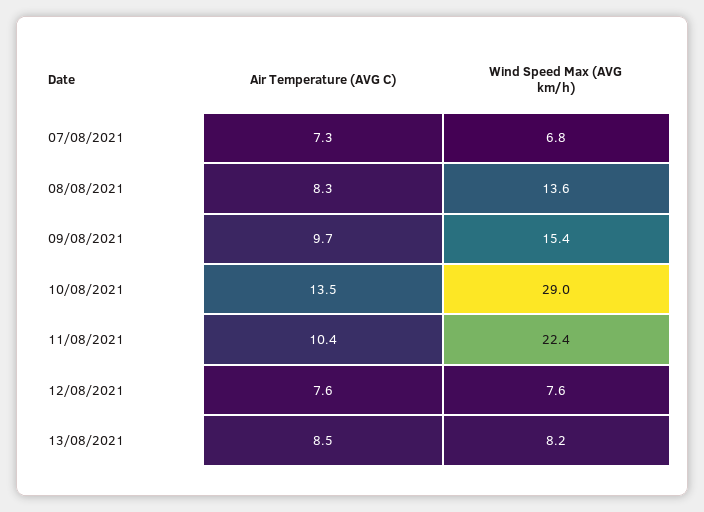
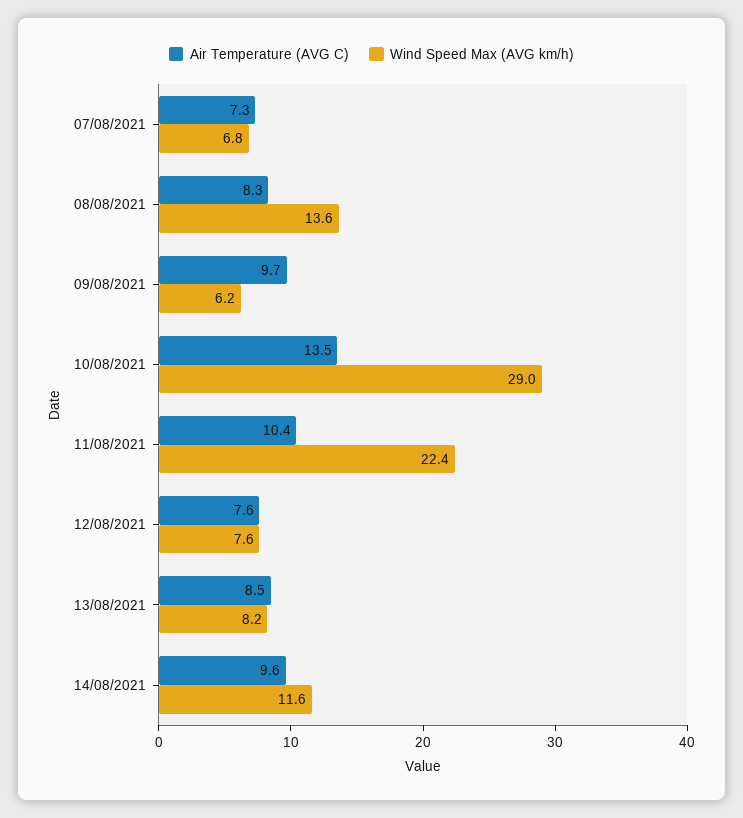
Wind Speed Max (AVG km/h), 09/08/2021: 15.4 -> 6.2
Air Temperature (AVG C), 14/08/2021: none -> 9.6
Wind Speed Max (AVG km/h), 14/08/2021: none -> 11.6

